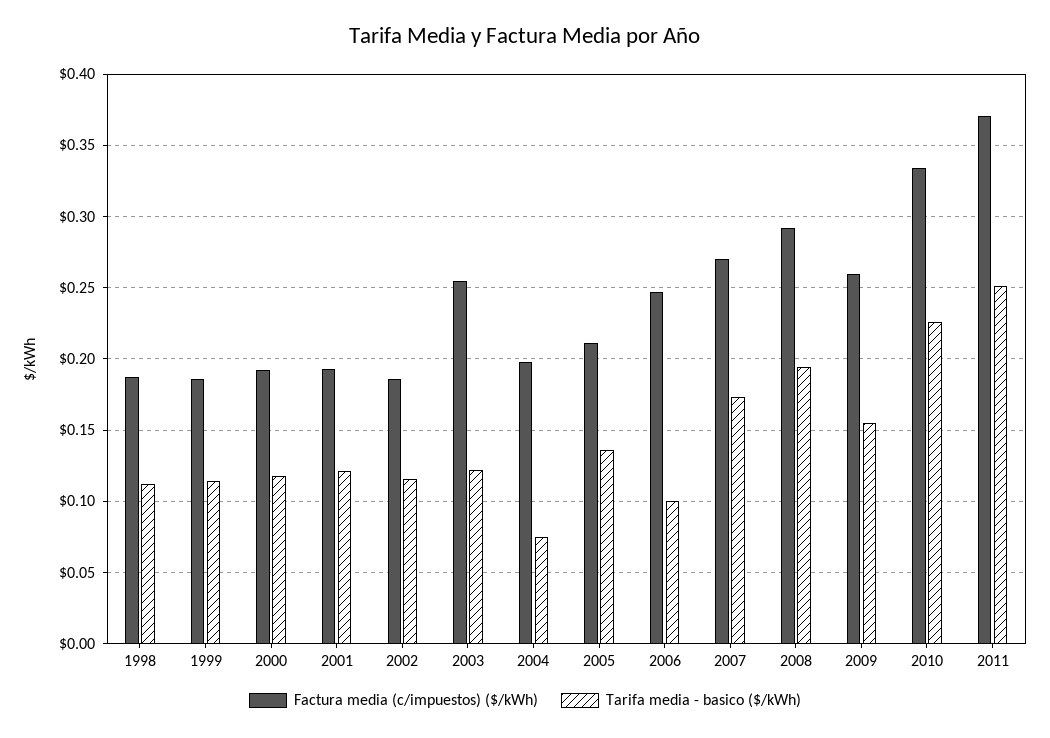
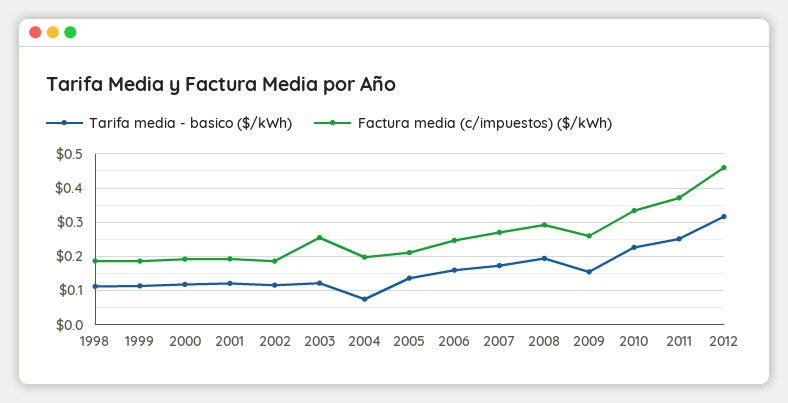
Tarifa media - basico ($/kWh), 2006: 0.1 -> 0.16
Tarifa media - basico ($/kWh), 2012: none -> 0.32
Factura media (c/impuestos) ($/kWh), 2012: none -> 0.46

